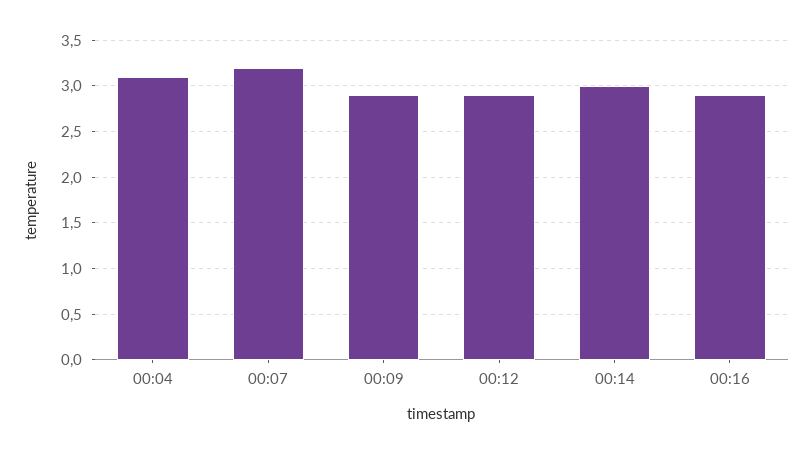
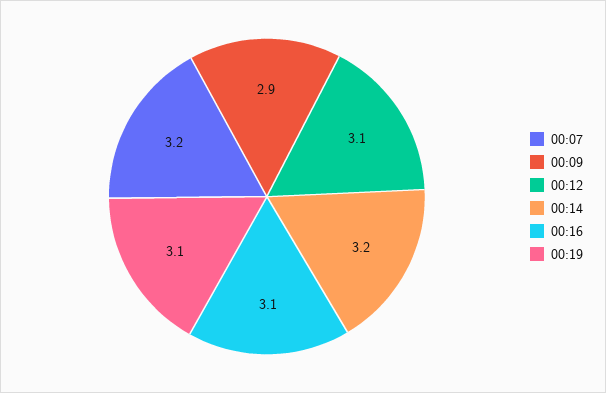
00:04: 3.1 -> none
00:12: 2.9 -> 3.1
00:14: 3 -> 3.2
00:16: 2.9 -> 3.1
00:19: none -> 3.1

